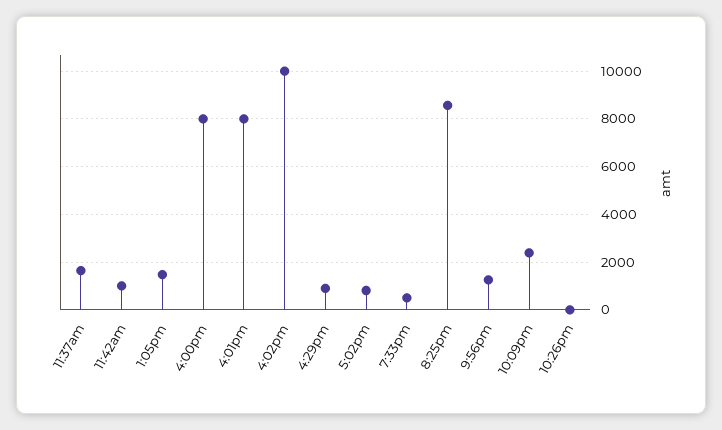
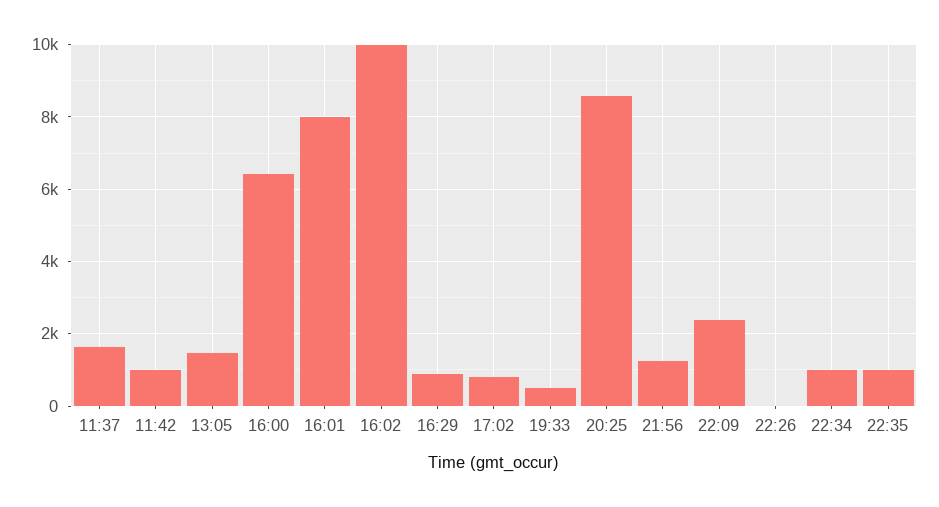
4:00pm: 8000 -> 6400
22:34: none -> 1000
22:35: none -> 1000

